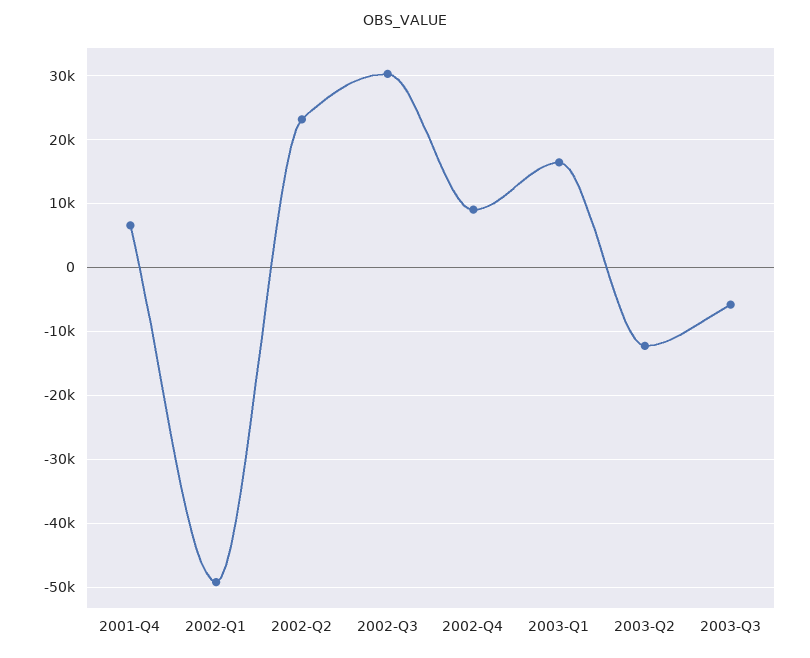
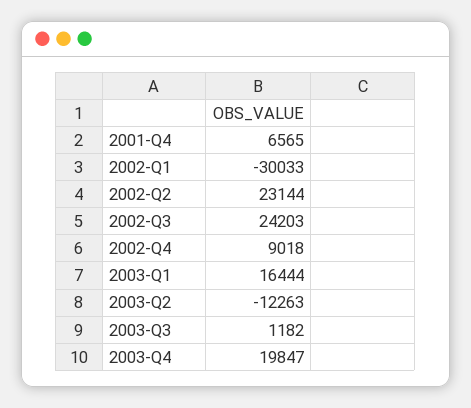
2002-Q1: -49000 -> -30033
2002-Q3: 30000 -> 24203
2003-Q3: -6000 -> 1182
2003-Q4: none -> 19847

